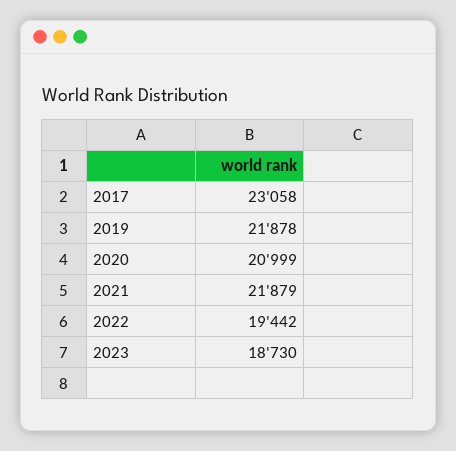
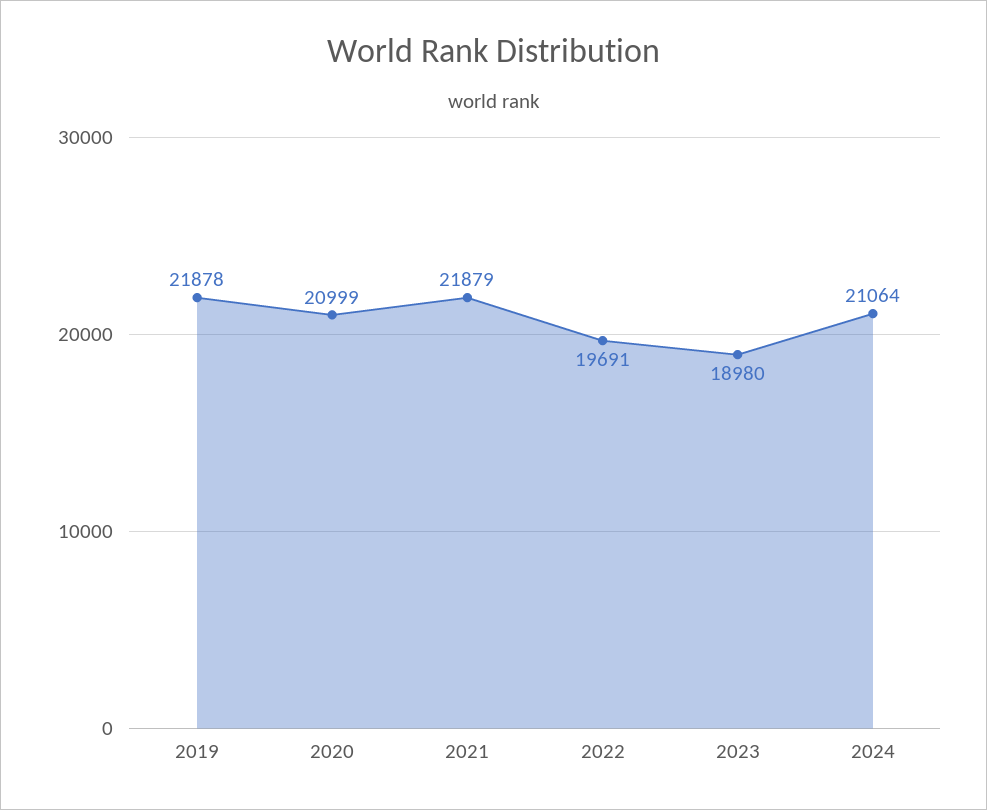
2017: 23058 -> none
2022: 19442 -> 19691
2023: 18730 -> 18980
2024: none -> 21064

